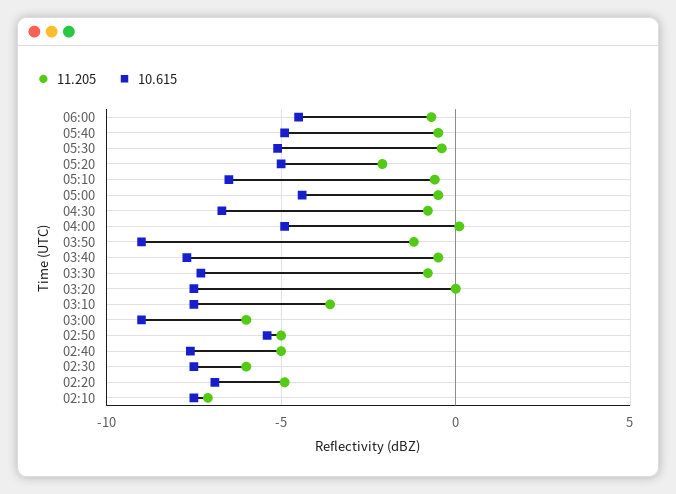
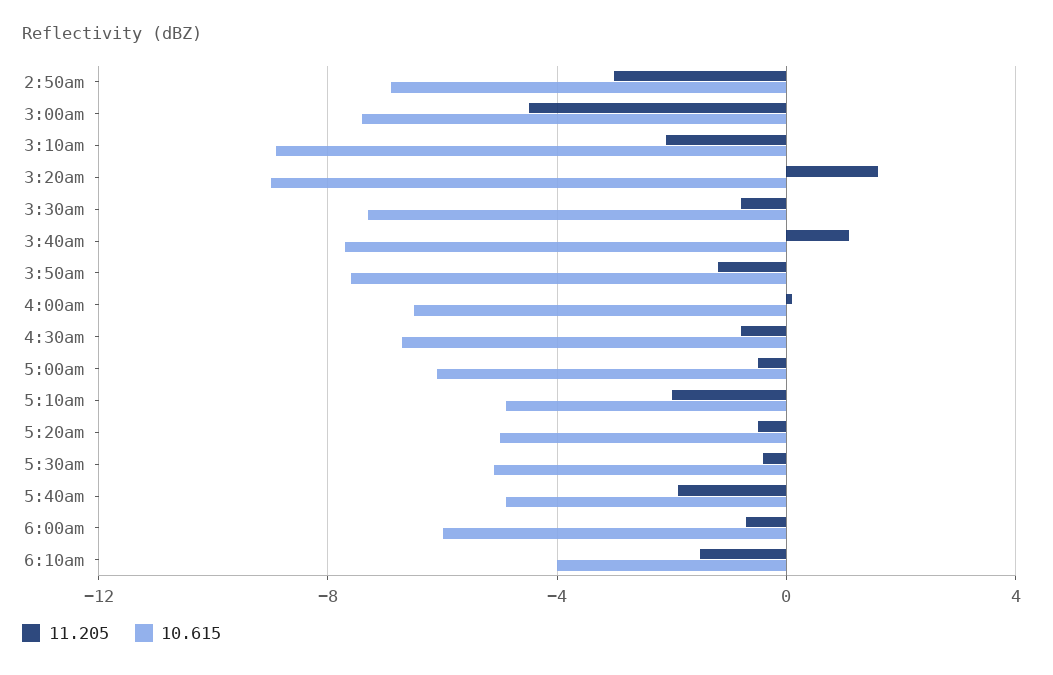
10.615, 06:00: -4.5 -> -6
11.205, 05:40: -0.5 -> -2
11.205, 05:20: -2 -> -0.5
11.205, 05:10: -0.5 -> -2
10.615, 05:10: -6.5 -> -5
10.615, 05:00: -4.5 -> -6
10.615, 04:00: -5 -> -6.5
10.615, 03:50: -9 -> -7.5
11.205, 03:40: -0.5 -> 1
11.205, 03:20: 0 -> 1.5
10.615, 03:20: -7.5 -> -9
11.205, 03:10: -3.5 -> -2
10.615, 03:10: -7.5 -> -9
11.205, 03:00: -6 -> -4.5
10.615, 03:00: -9 -> -7.5
11.205, 02:50: -5 -> -3
10.615, 02:50: -5.5 -> -7
11.205, 02:40: -5 -> none
10.615, 02:40: -7.5 -> none
11.205, 02:30: -6 -> none
10.615, 02:30: -7.5 -> none
11.205, 02:20: -5 -> none
10.615, 02:20: -7 -> none
11.205, 02:10: -7 -> none
10.615, 02:10: -7.5 -> none
11.205, 6:10am: none -> -1.5
10.615, 6:10am: none -> -4

